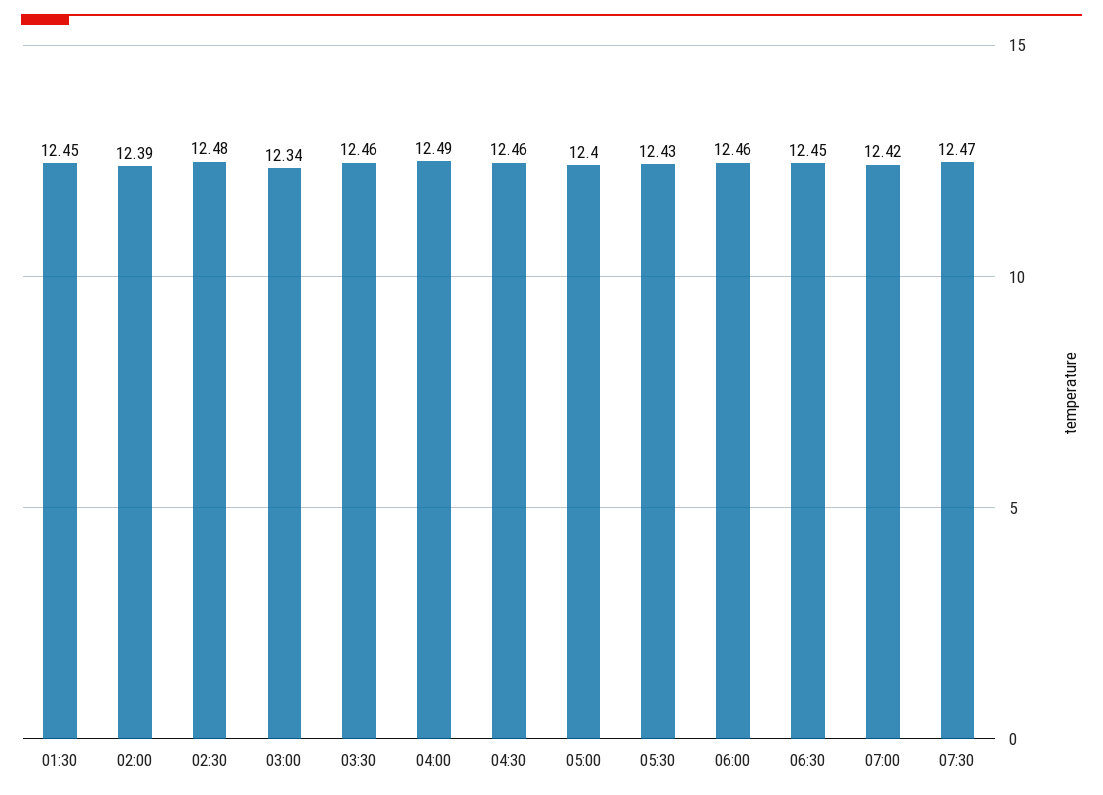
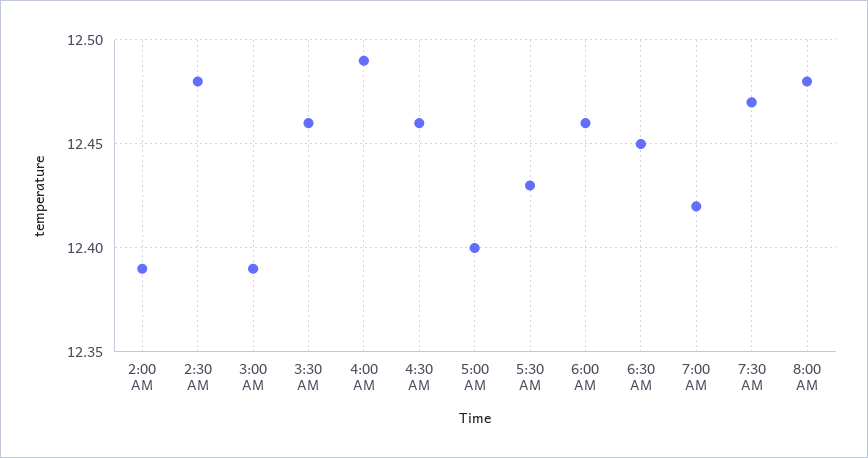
01:30: 12.45 -> none
03:00: 12.34 -> 12.39
8:00 AM: none -> 12.48

